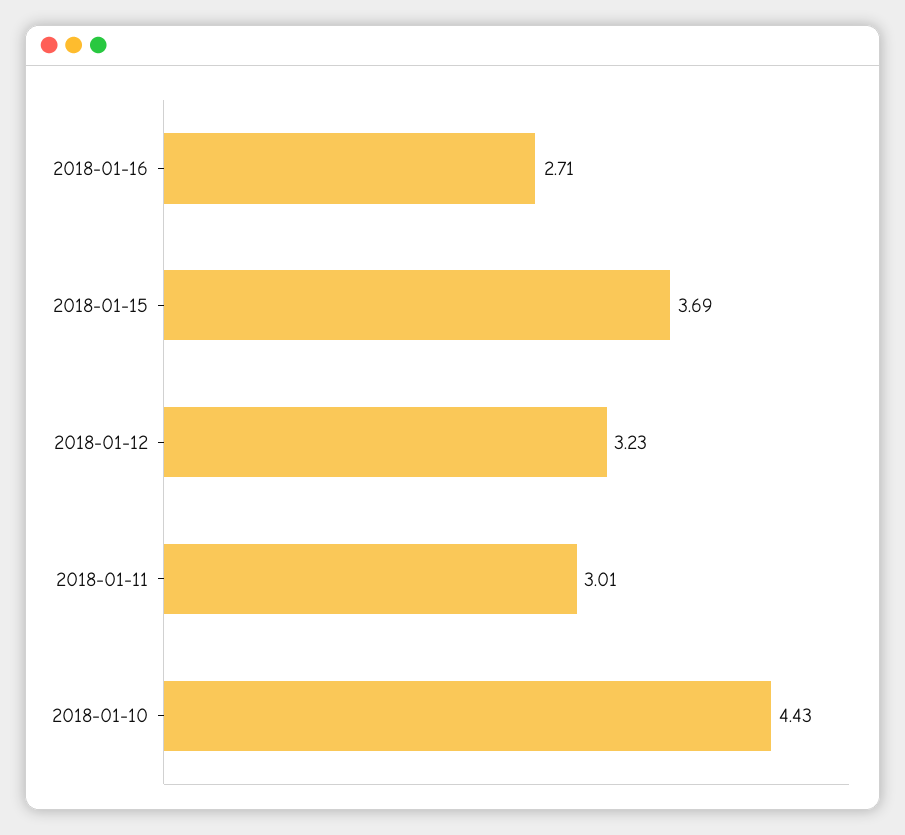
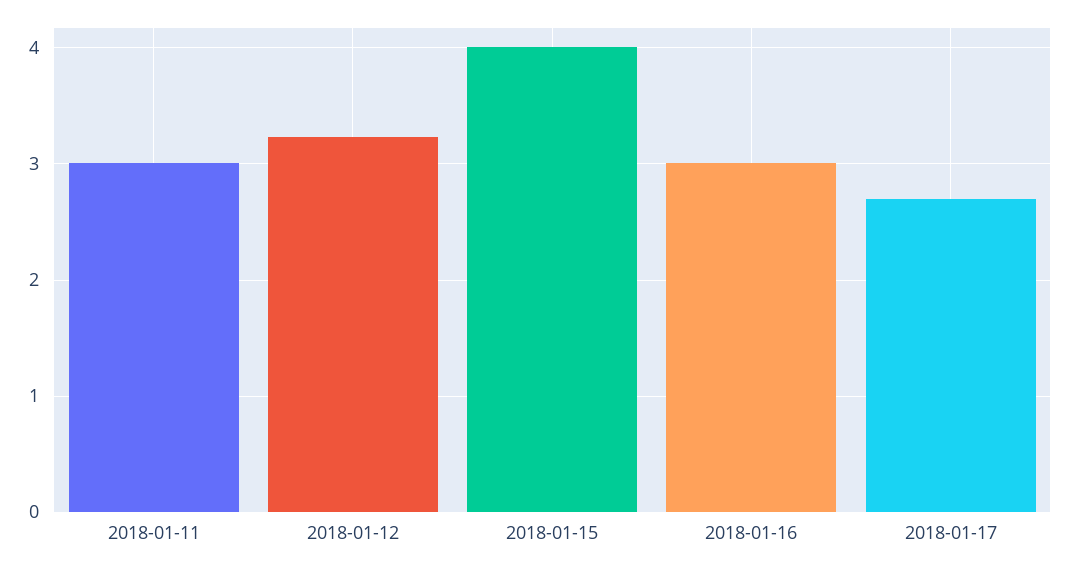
2018-01-16: 2.71 -> 3
2018-01-15: 3.69 -> 4
2018-01-10: 4.43 -> none
2018-01-17: none -> 2.7

